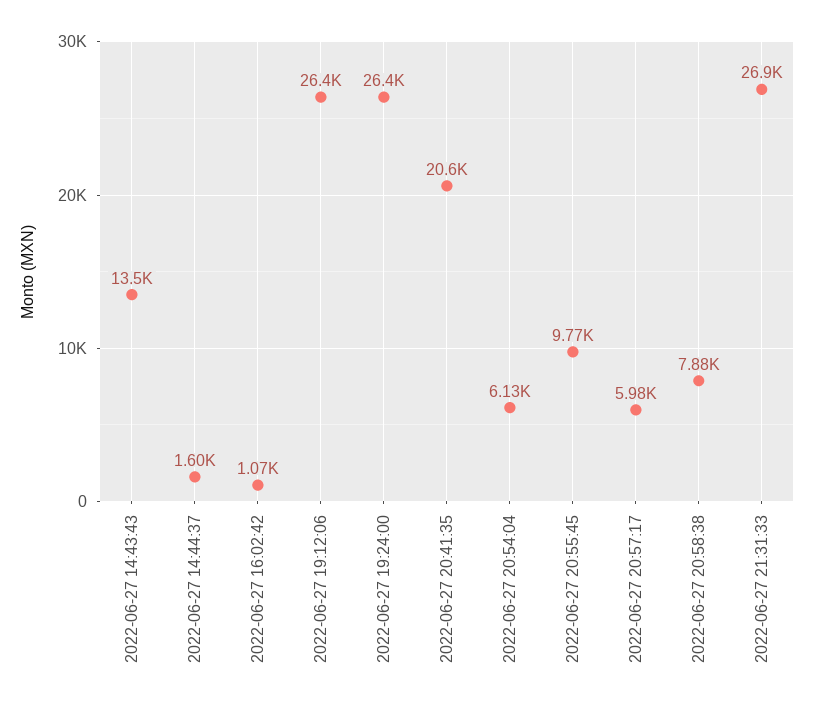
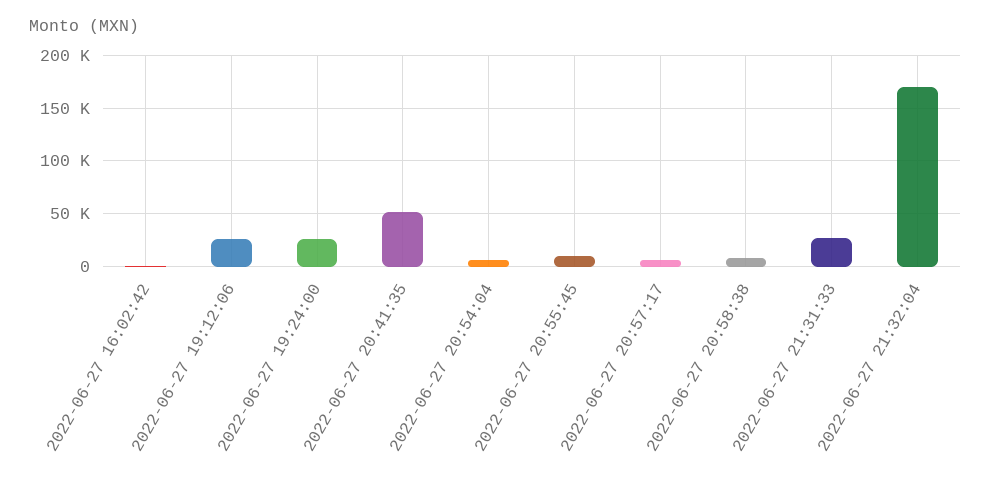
2022-06-27 14:43:43: 13500 -> none
2022-06-27 14:44:37: 1600 -> none
2022-06-27 20:41:35: 20600 -> 50000
2022-06-27 21:32:04: none -> 170000

